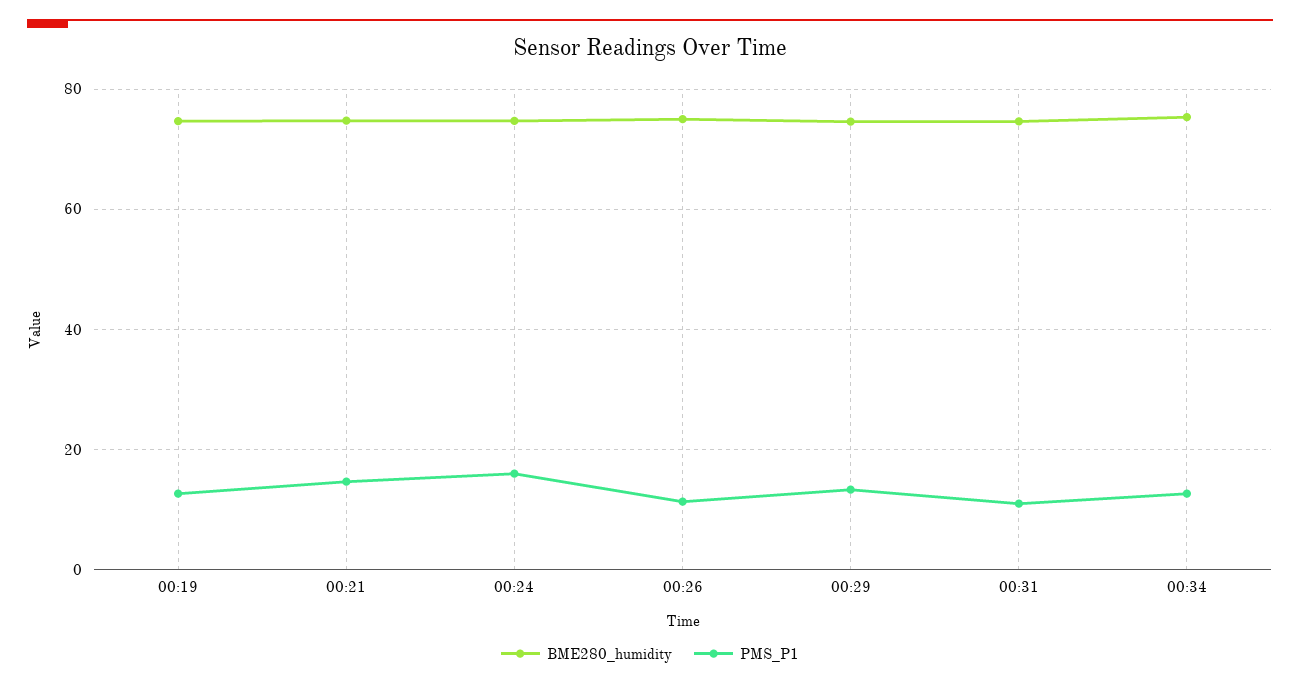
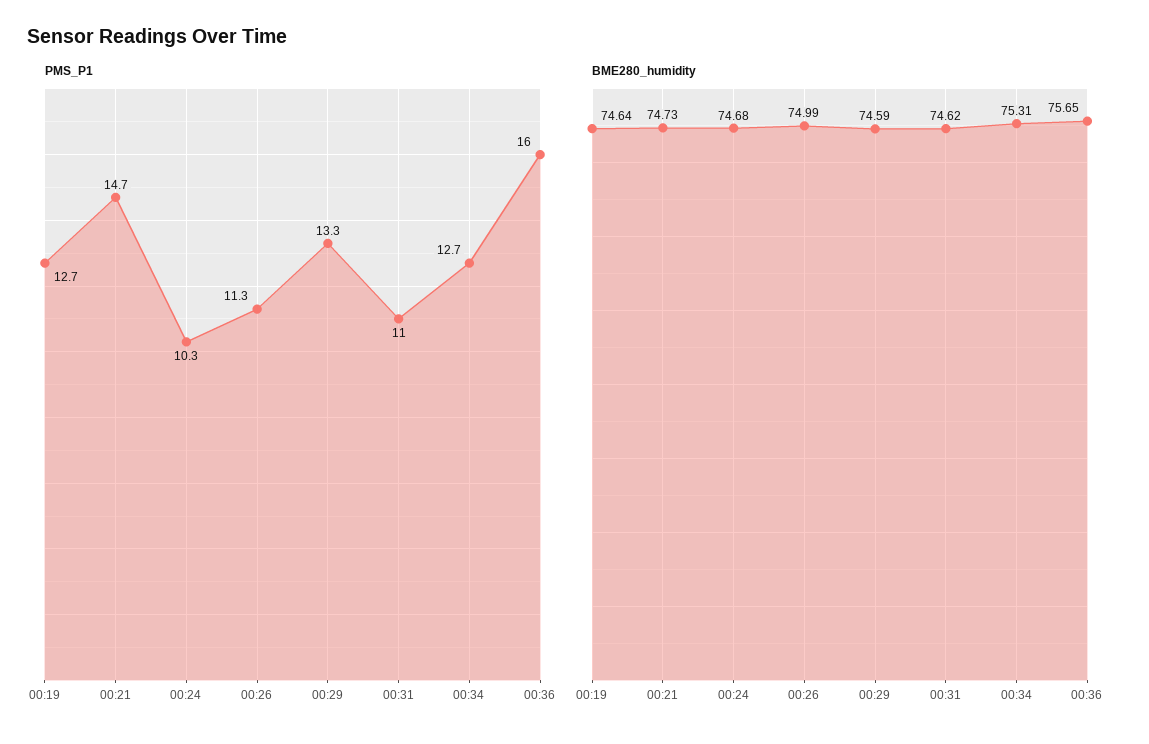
PMS_P1, 00:24: 16 -> 10.3
PMS_P1, 00:36: none -> 16
BME280_humidity, 00:36: none -> 75.65

